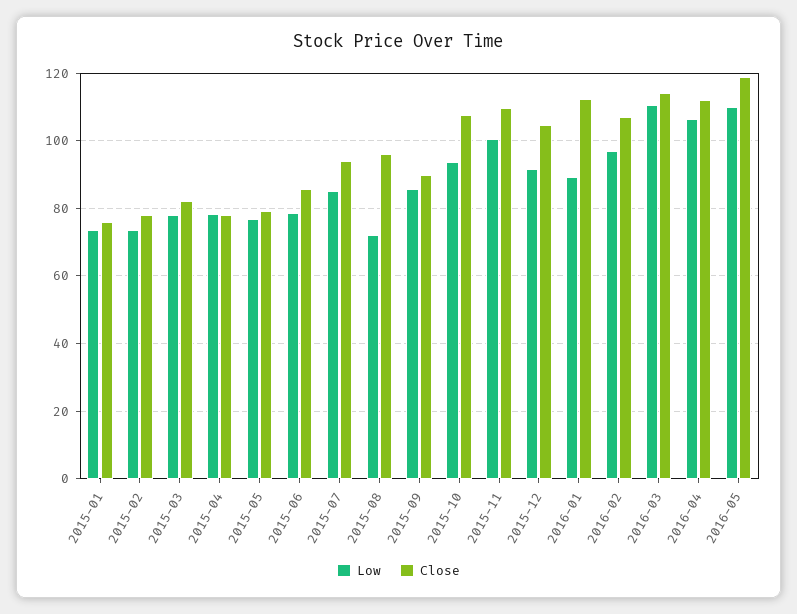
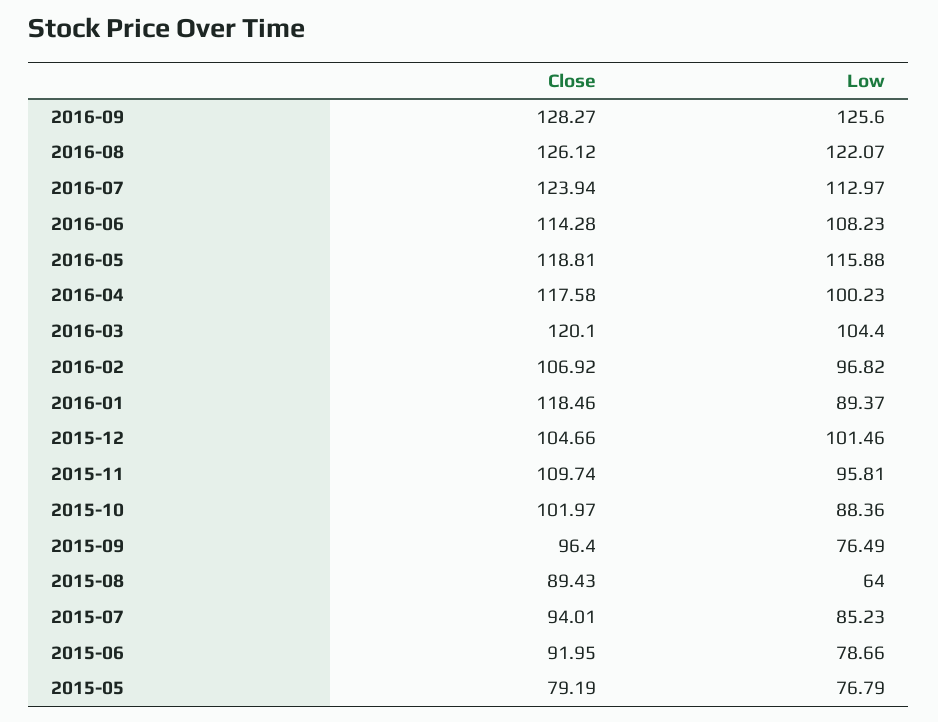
Low, 2015-01: 74 -> none
Close, 2015-01: 76 -> none
Low, 2015-02: 74 -> none
Close, 2015-02: 78 -> none
Low, 2015-03: 78 -> none
Close, 2015-03: 82 -> none
Low, 2015-04: 78 -> none
Close, 2015-04: 78 -> none
Close, 2015-06: 86 -> 91.95
Low, 2015-08: 72 -> 64
Close, 2015-08: 96 -> 89.43
Low, 2015-09: 86 -> 76.49
Close, 2015-09: 90 -> 96.4
Low, 2015-10: 94 -> 88.36
Close, 2015-10: 108 -> 101.97
Low, 2015-11: 100 -> 95.81
Low, 2015-12: 92 -> 101.46
Close, 2016-01: 112 -> 118.46
Low, 2016-03: 110 -> 104.4
Close, 2016-03: 114 -> 120.1
Low, 2016-04: 106 -> 100.23
Close, 2016-04: 112 -> 117.58
Low, 2016-05: 110 -> 115.88
Close, 2016-09: none -> 128.27
Low, 2016-09: none -> 125.6
Close, 2016-08: none -> 126.12
Low, 2016-08: none -> 122.07
Close, 2016-07: none -> 123.94
Low, 2016-07: none -> 112.97
Close, 2016-06: none -> 114.28
Low, 2016-06: none -> 108.23

